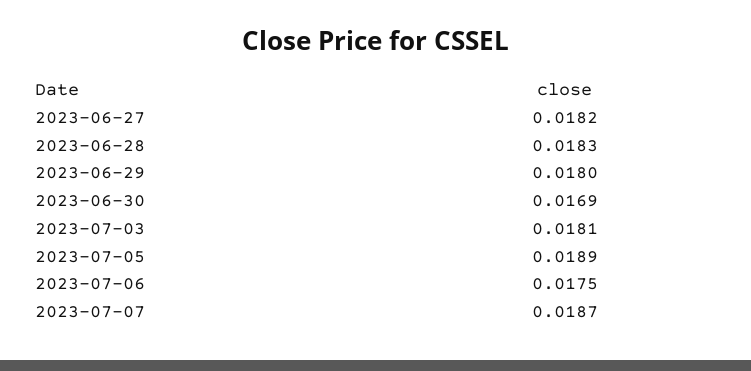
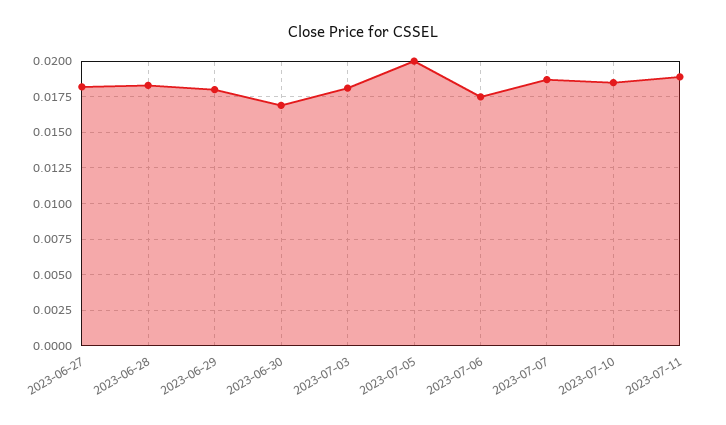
2023-07-05: 0.0189 -> 0.02
2023-07-10: none -> 0.0185
2023-07-11: none -> 0.019

